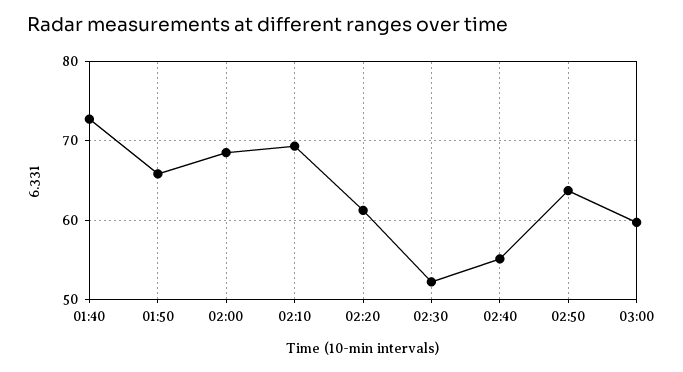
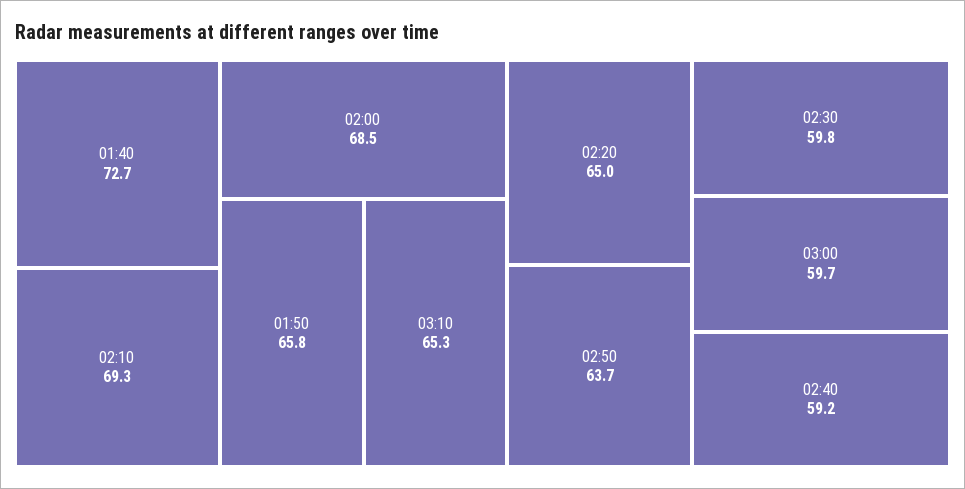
02:20: 61 -> 65
02:30: 52 -> 59.8
02:40: 55 -> 59.2
03:10: none -> 65.3

